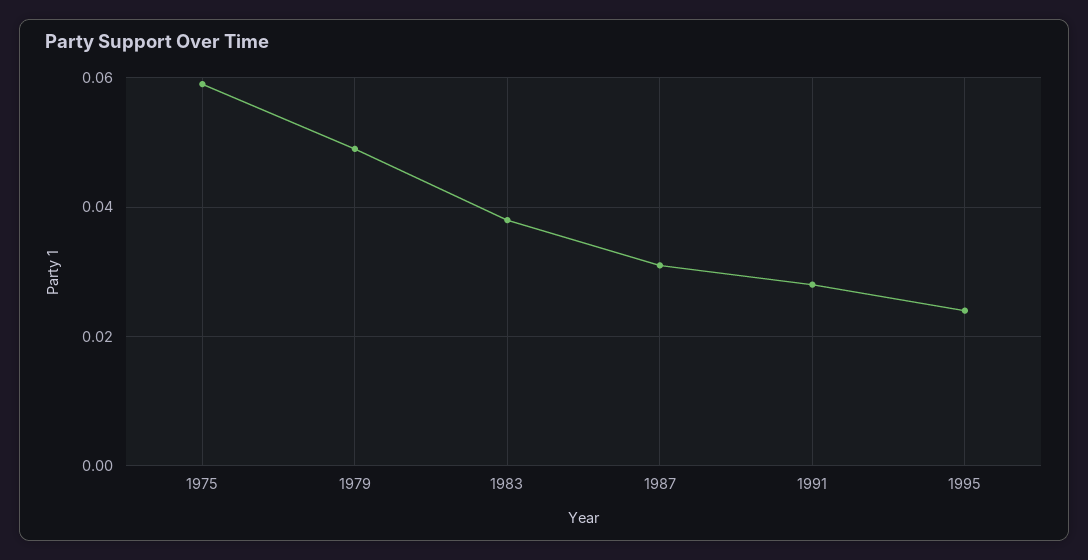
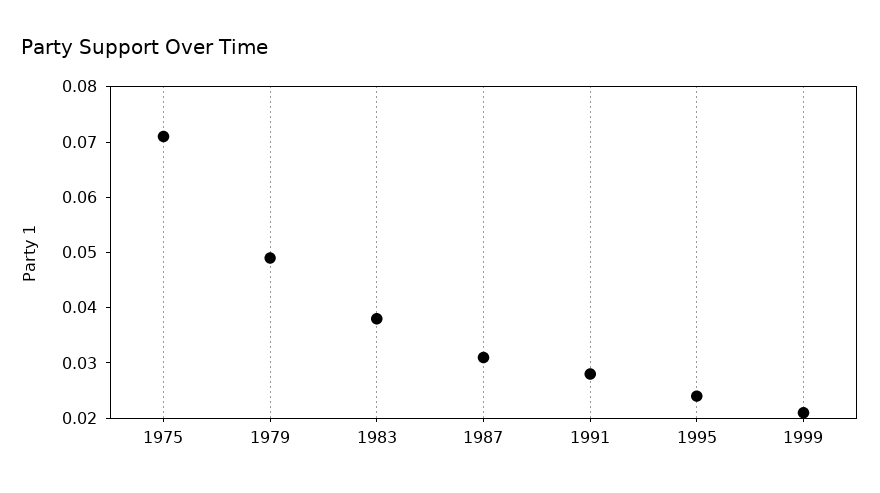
1975: 0.06 -> 0.07
1999: none -> 0.02

